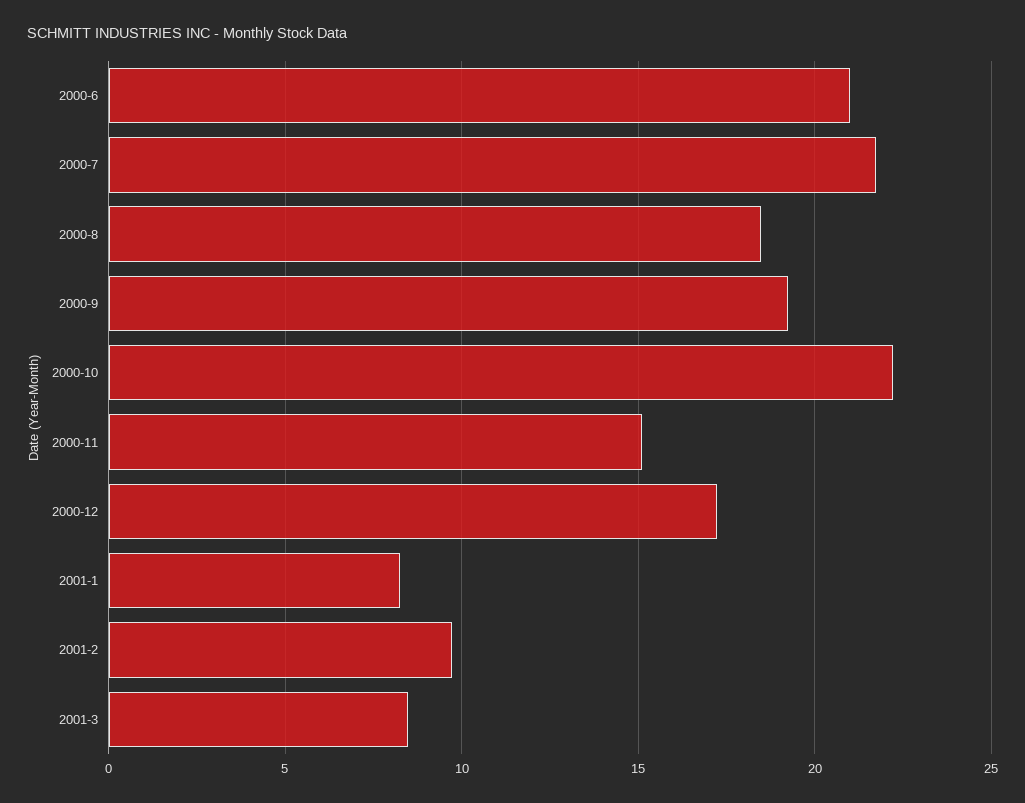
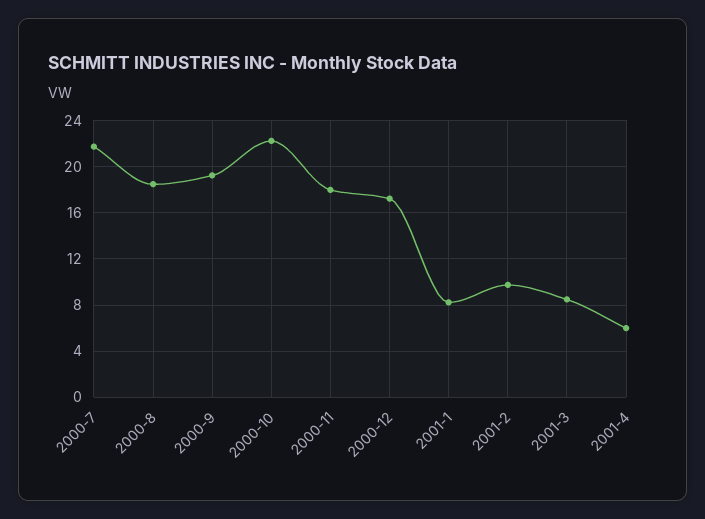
2000-6: 21 -> none
2000-11: 15 -> 18
2001-4: none -> 6

